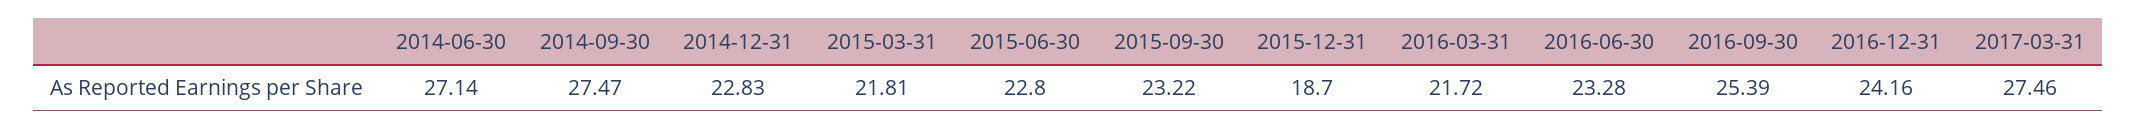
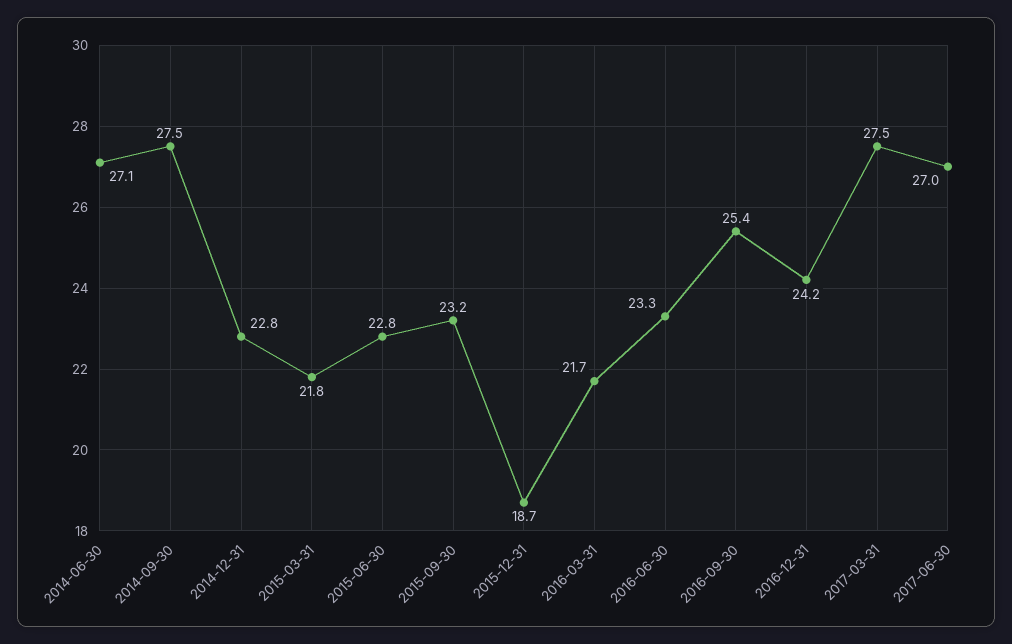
2017-06-30: none -> 27

